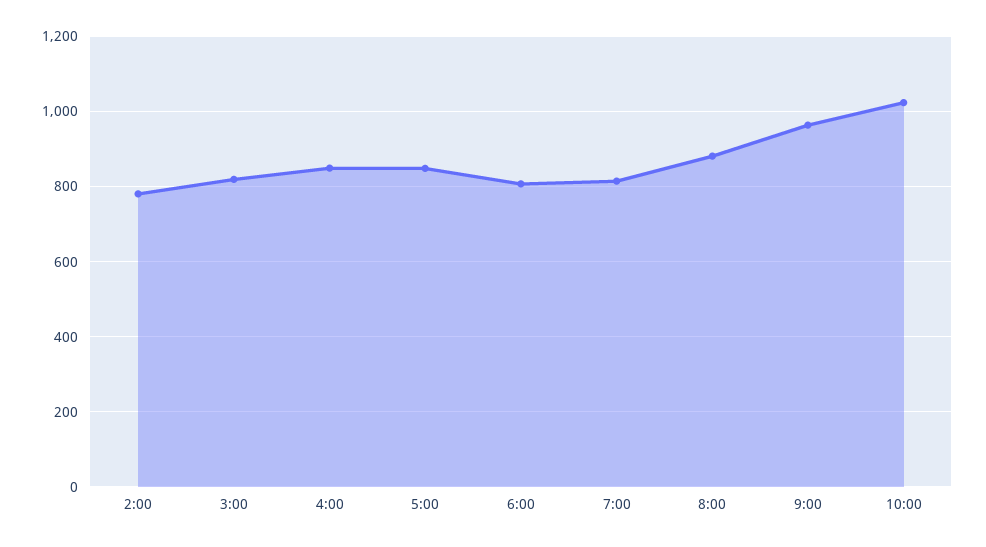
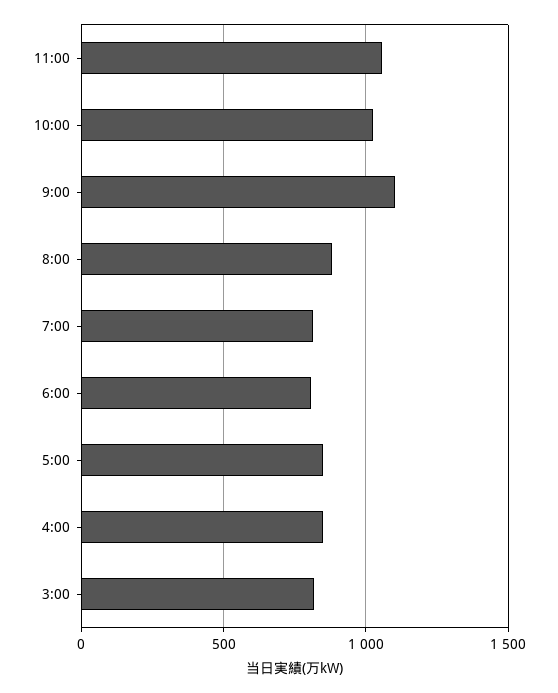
2:00: 780 -> none
9:00: 960 -> 1100
11:00: none -> 1050

